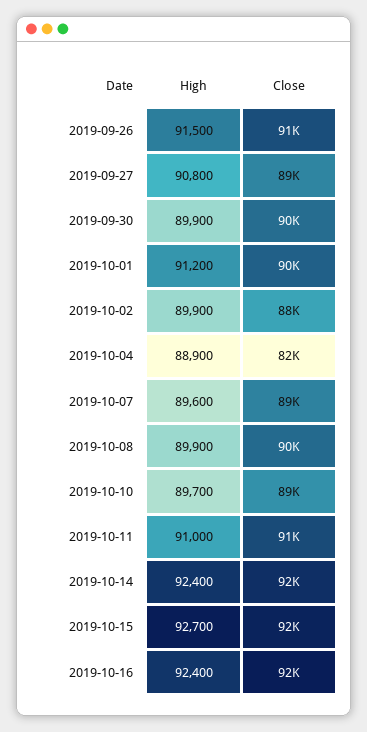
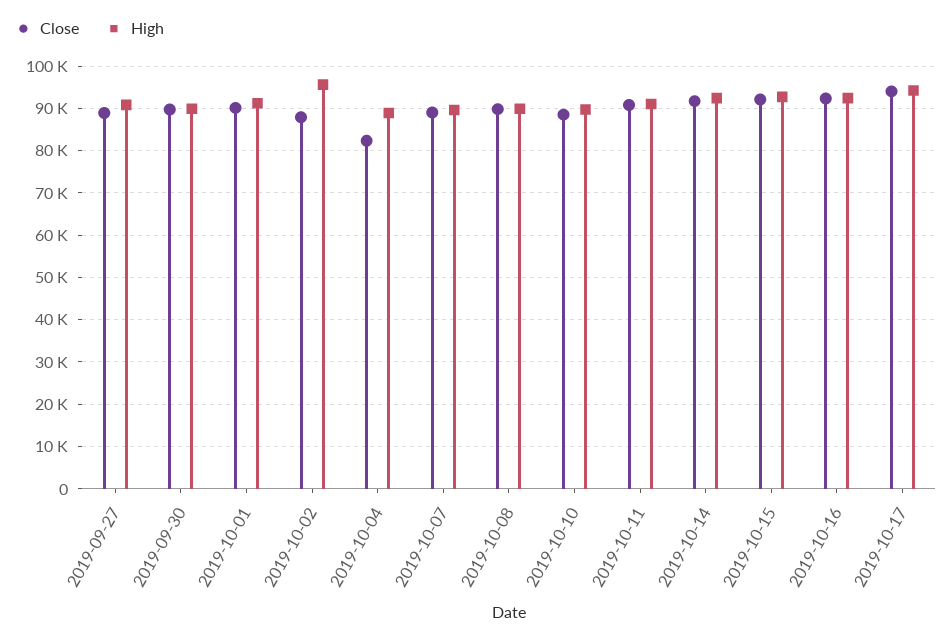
High, 2019-09-26: 91500 -> none
Close, 2019-09-26: 91000 -> none
High, 2019-10-02: 89900 -> 96000
Close, 2019-10-17: none -> 94000
High, 2019-10-17: none -> 94000

